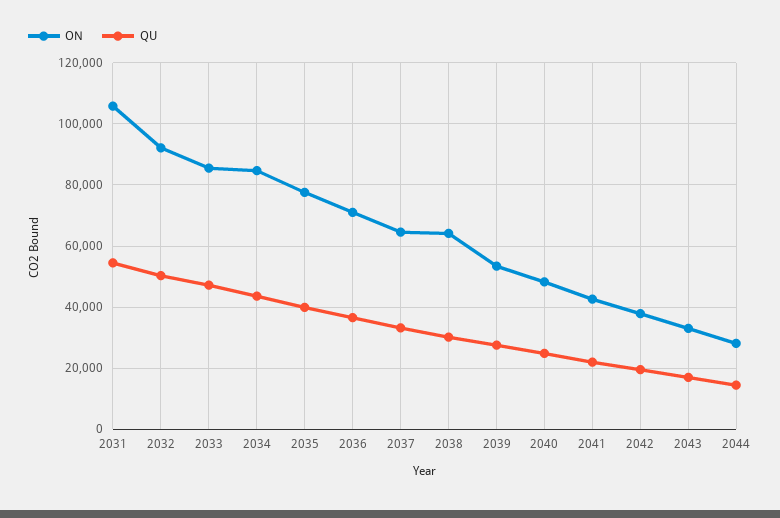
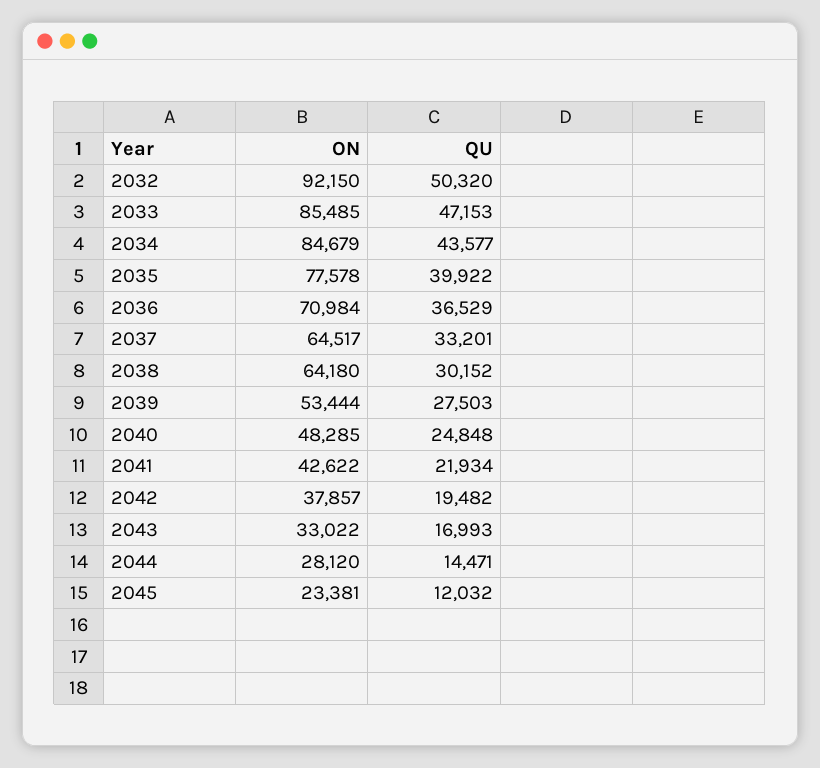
ON, 2031: 106000 -> none
QU, 2031: 54000 -> none
ON, 2045: none -> 23381
QU, 2045: none -> 12032

